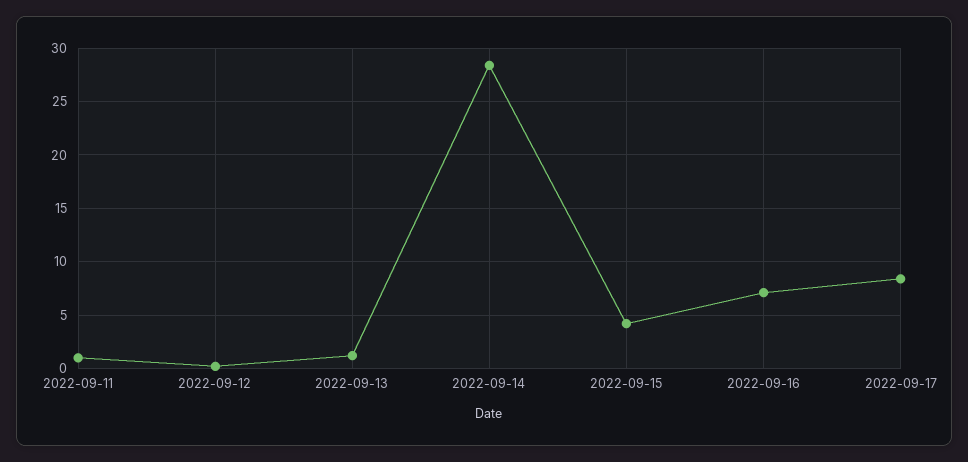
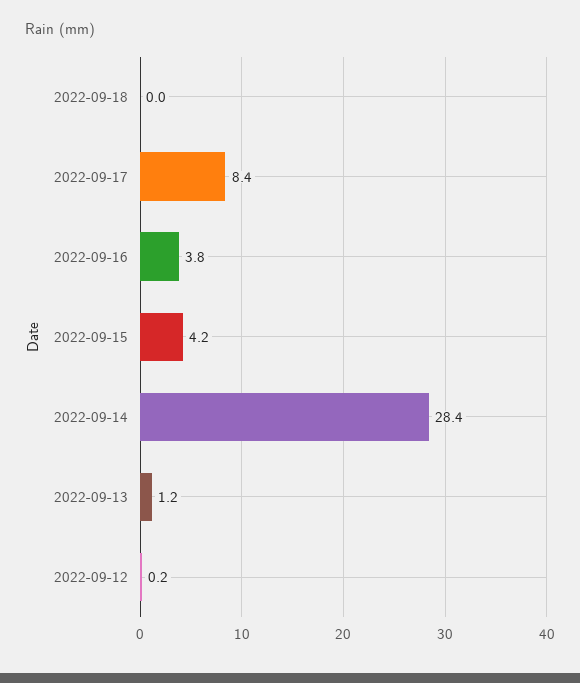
2022-09-11: 1 -> none
2022-09-16: 7 -> 3.8
2022-09-18: none -> 0

